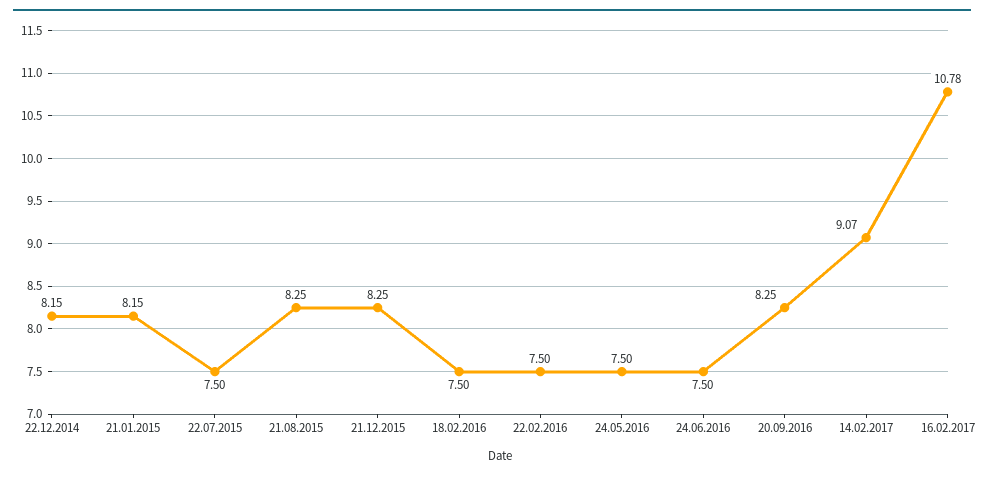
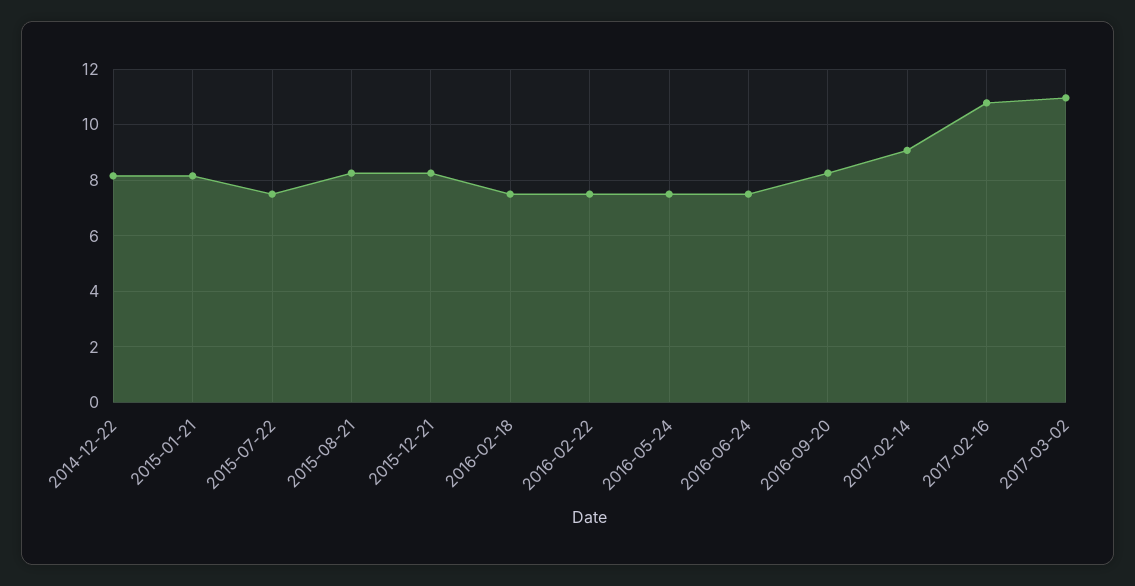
2017-03-02: none -> 11

